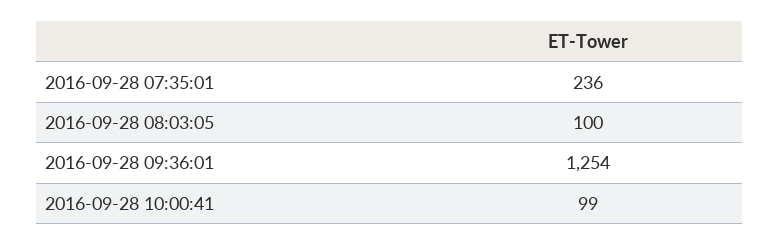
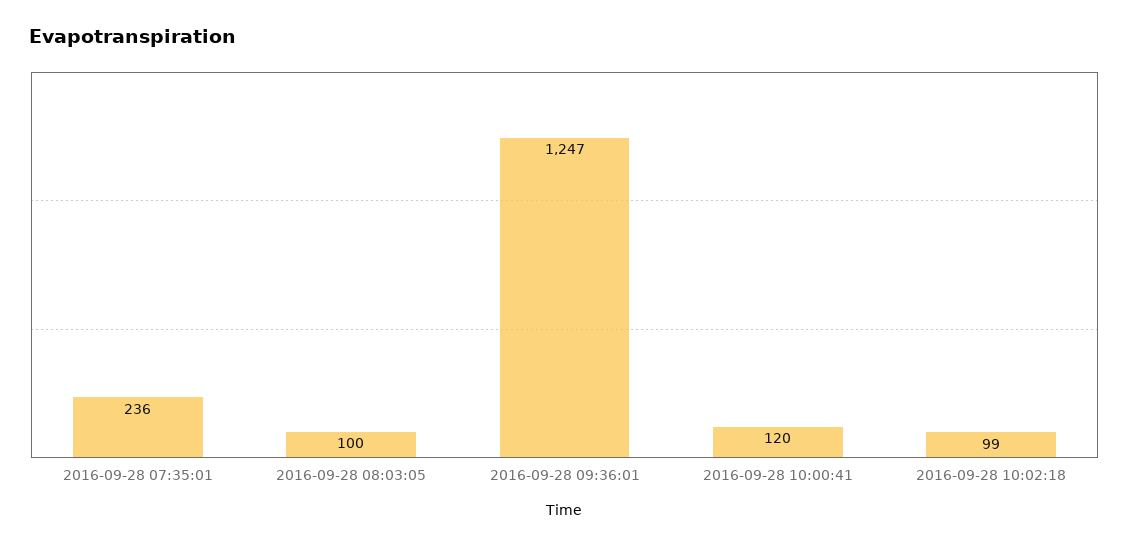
2016-09-28 09:36:01: 1254 -> 1247
2016-09-28 10:00:41: 99 -> 120
2016-09-28 10:02:18: none -> 99

